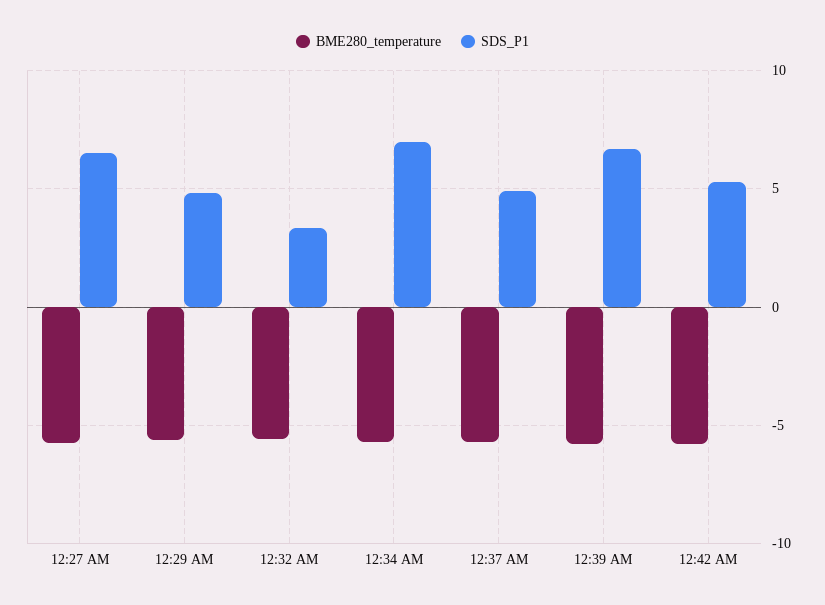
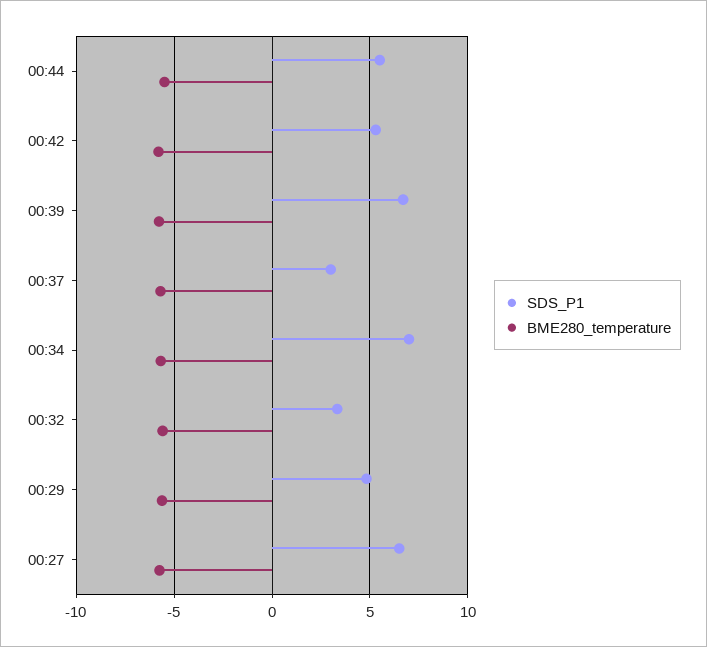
SDS_P1, 12:37 AM: 5 -> 3
SDS_P1, 00:44: none -> 5.5
BME280_temperature, 00:44: none -> -5.5

